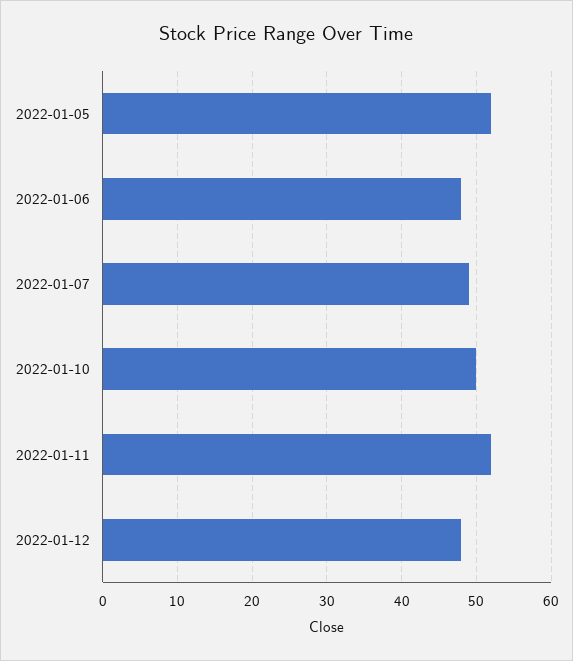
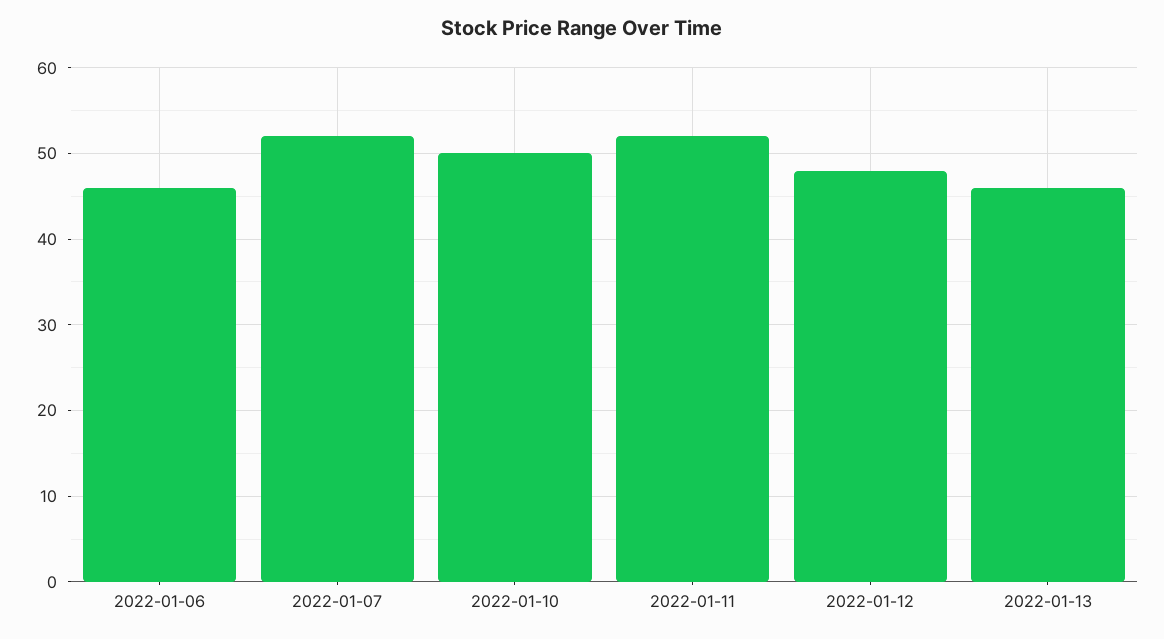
2022-01-05: 52 -> none
2022-01-06: 48 -> 46
2022-01-07: 49 -> 52
2022-01-13: none -> 46

